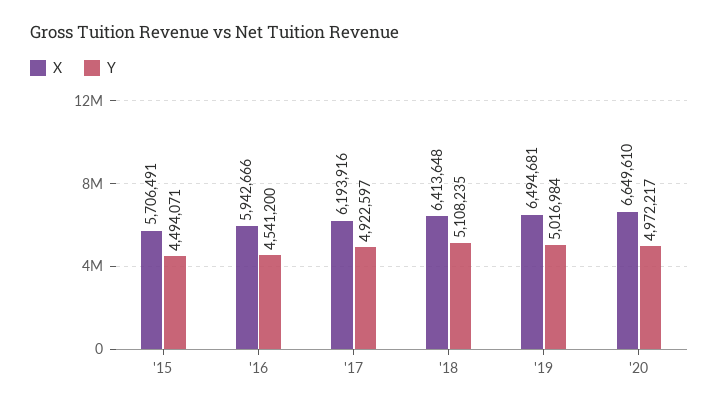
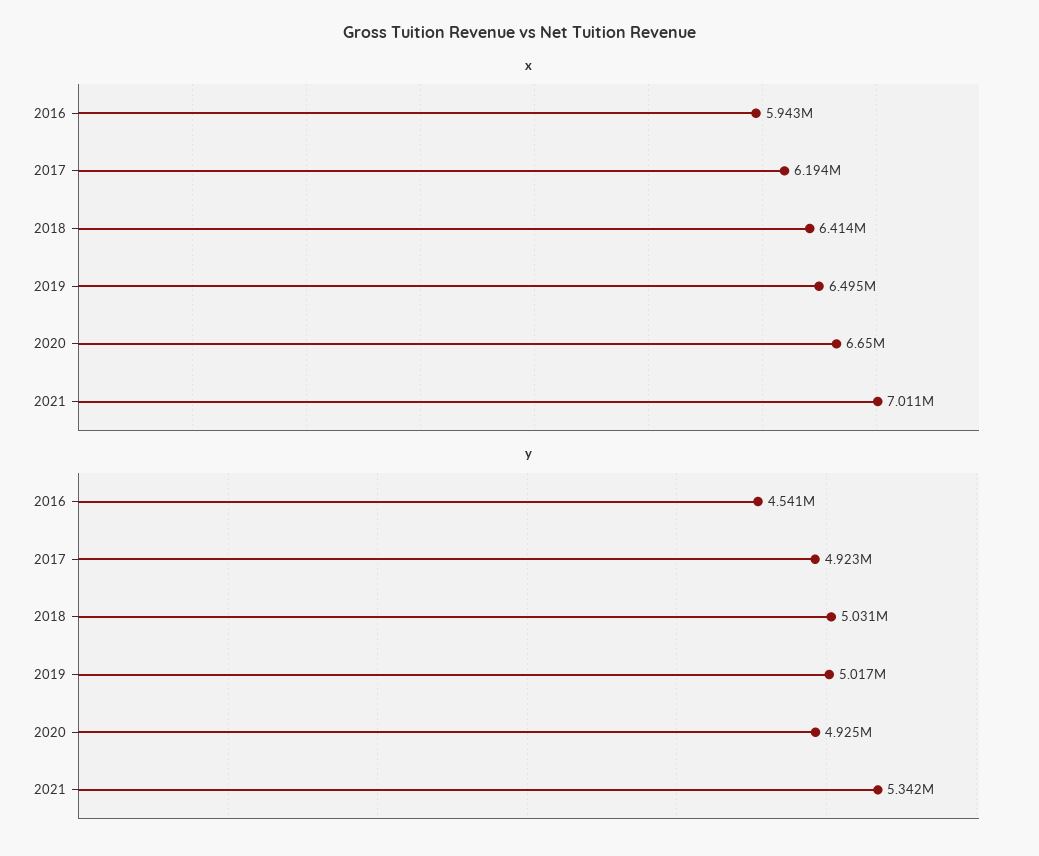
X, '15: 5706491 -> none
Y, '15: 4494071 -> none
Y, '18: 5108235 -> 5031000
Y, '20: 4972217 -> 4925000
X, 2021: none -> 7011000
Y, 2021: none -> 5342000

